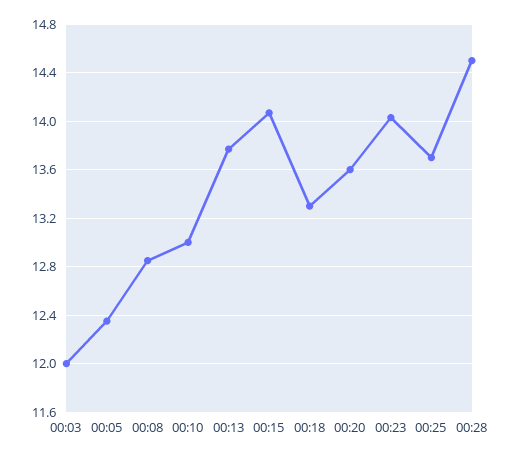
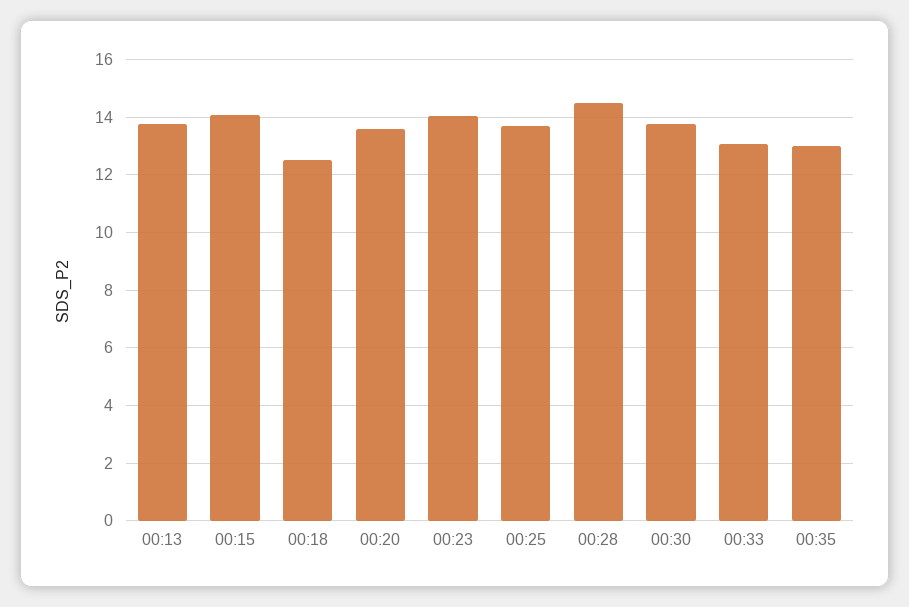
00:03: 12 -> none
00:05: 12.35 -> none
00:08: 12.85 -> none
00:10: 13 -> none
00:18: 13.3 -> 12.5
00:30: none -> 13.75
00:33: none -> 13
00:35: none -> 13

